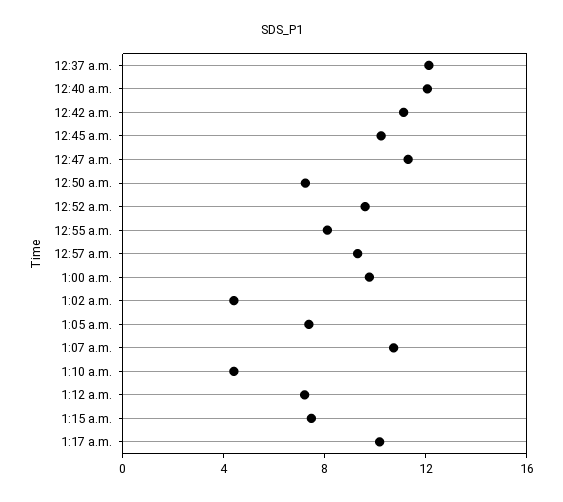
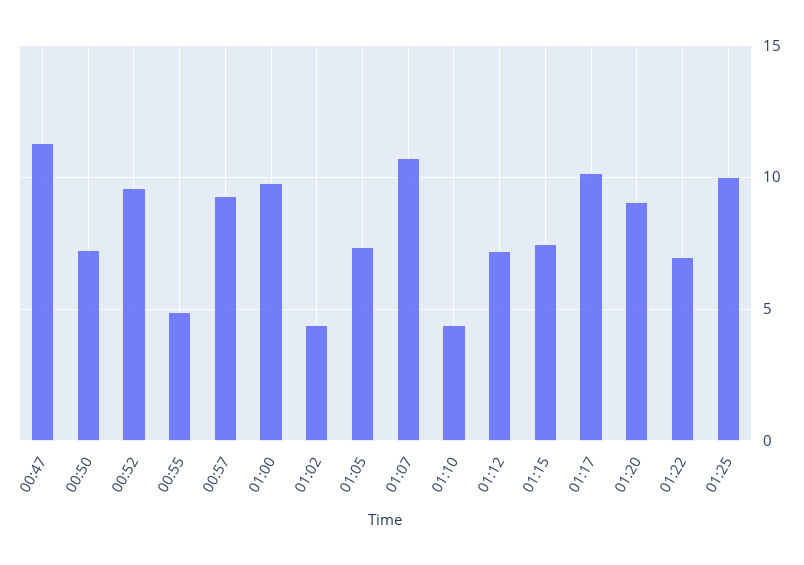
12:37 a.m.: 12 -> none
12:40 a.m.: 12 -> none
12:42 a.m.: 11 -> none
12:45 a.m.: 10 -> none
12:55 a.m.: 8 -> 5
01:20: none -> 9
01:22: none -> 7
01:25: none -> 10

